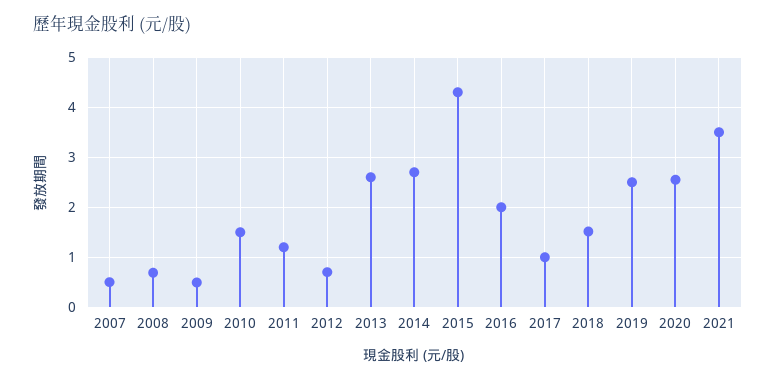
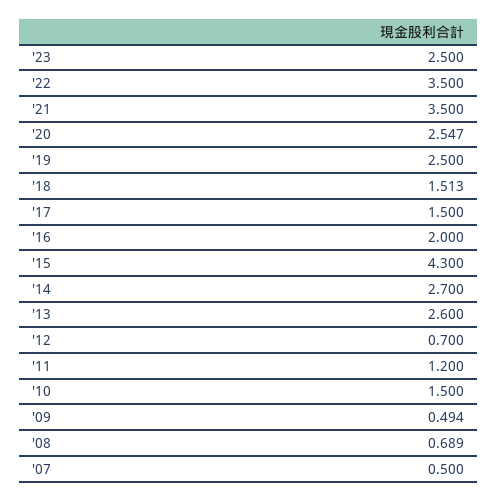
2017: 1 -> 1.5
'23: none -> 2.5
'22: none -> 3.5

